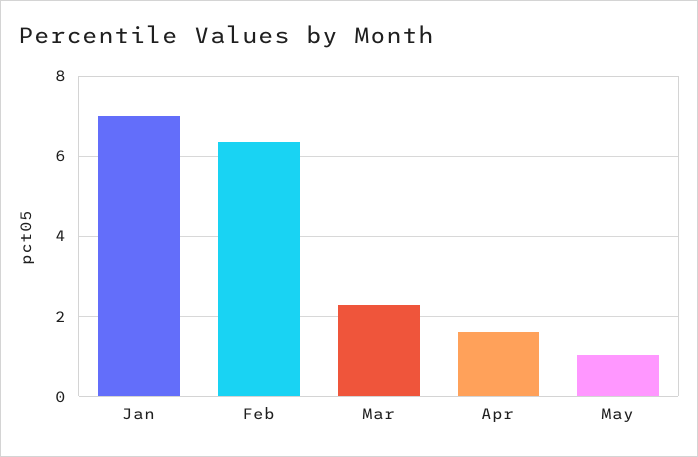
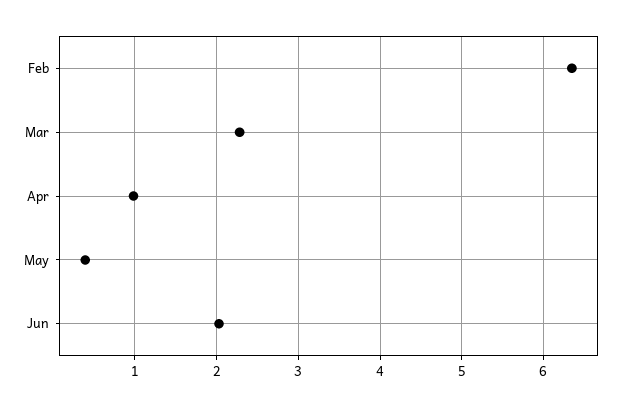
Jan: 7 -> none
Apr: 1.6 -> 1
May: 1 -> 0.4
Jun: none -> 2

